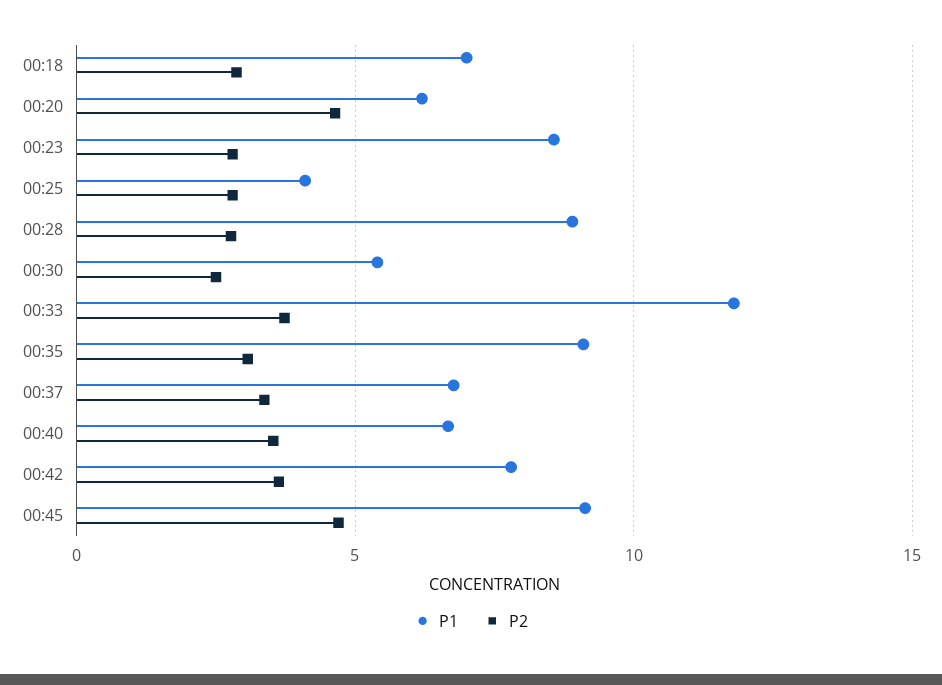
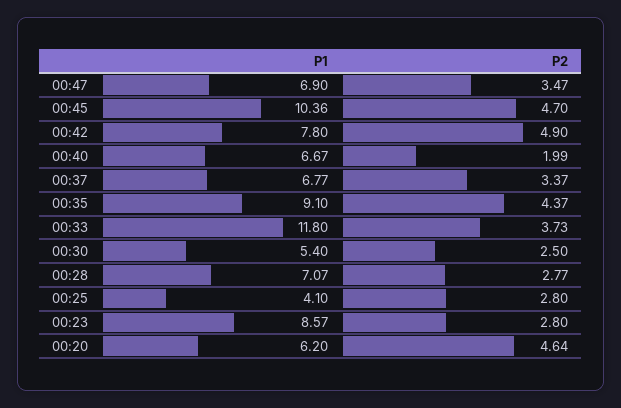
P1, 00:18: 7 -> none
P2, 00:18: 3 -> none
P1, 00:28: 9 -> 7.07
P2, 00:35: 3 -> 4.37
P2, 00:40: 3.5 -> 1.99
P2, 00:42: 3.5 -> 4.9
P1, 00:45: 9 -> 10.36
P1, 00:47: none -> 6.9
P2, 00:47: none -> 3.47

